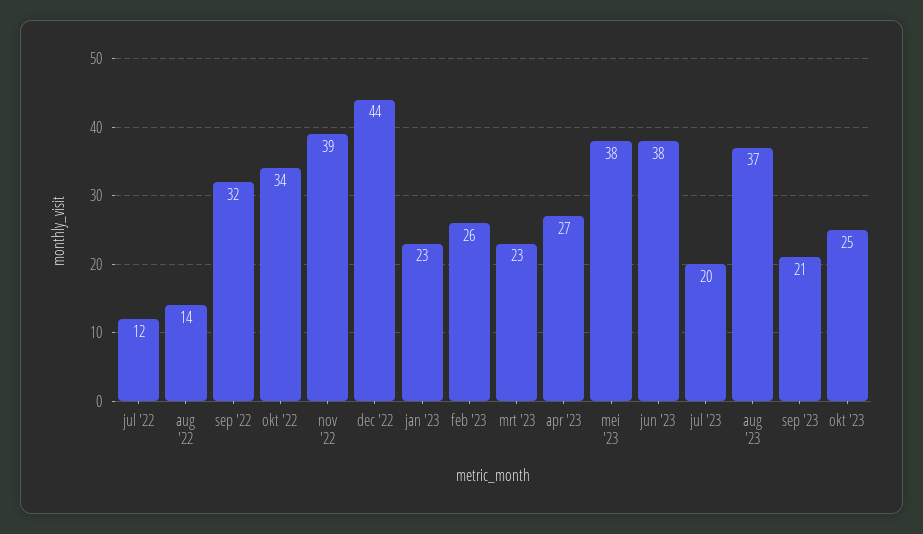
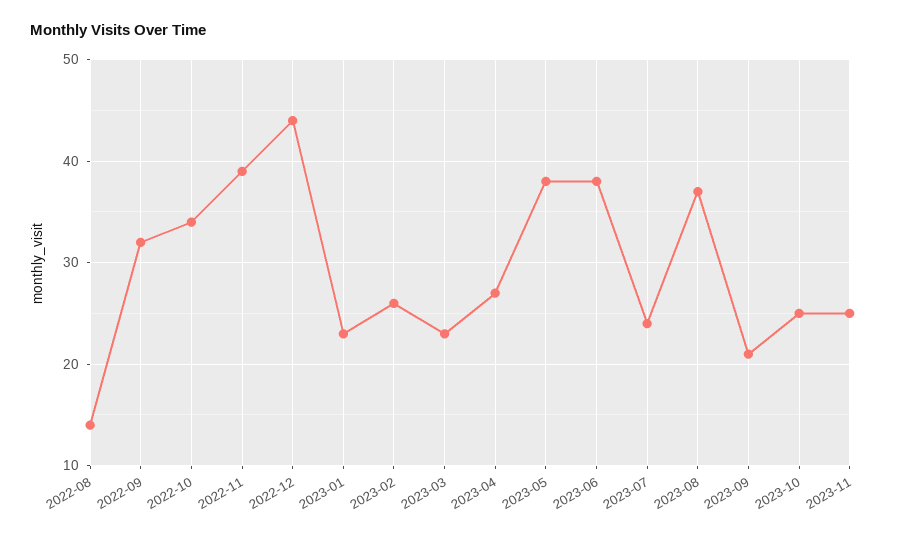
jul '22: 12 -> none
jul '23: 20 -> 24
2023-11: none -> 25

